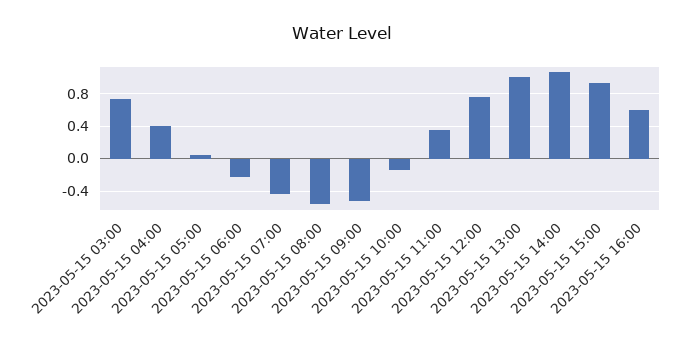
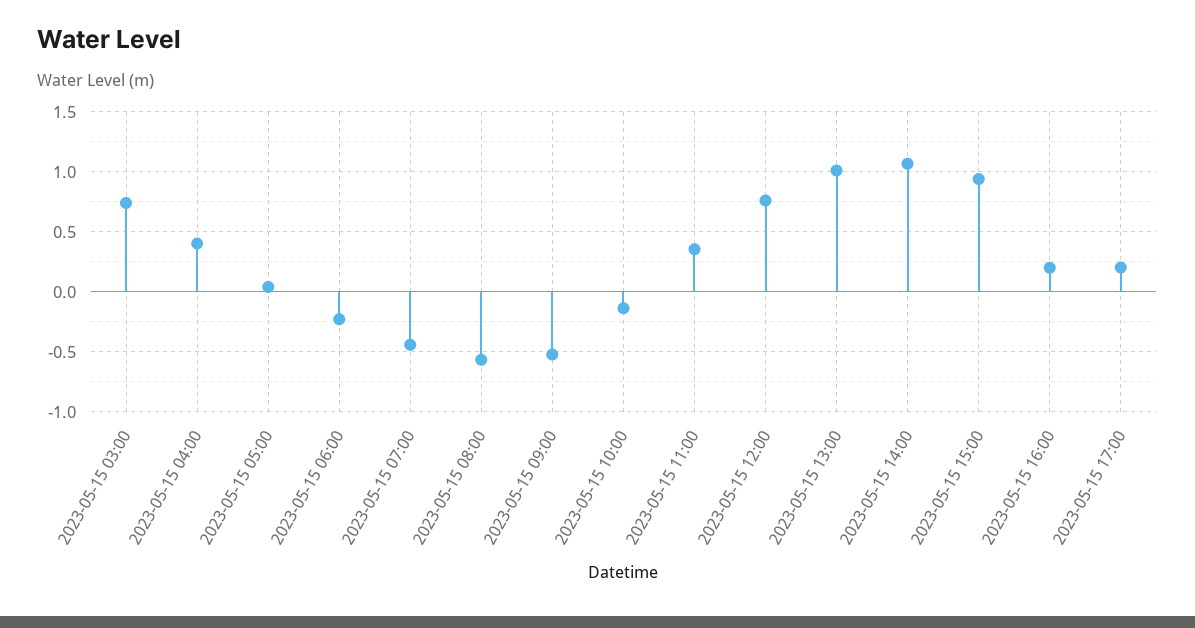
2023-05-15 16:00: 0.6 -> 0.2
2023-05-15 17:00: none -> 0.2

